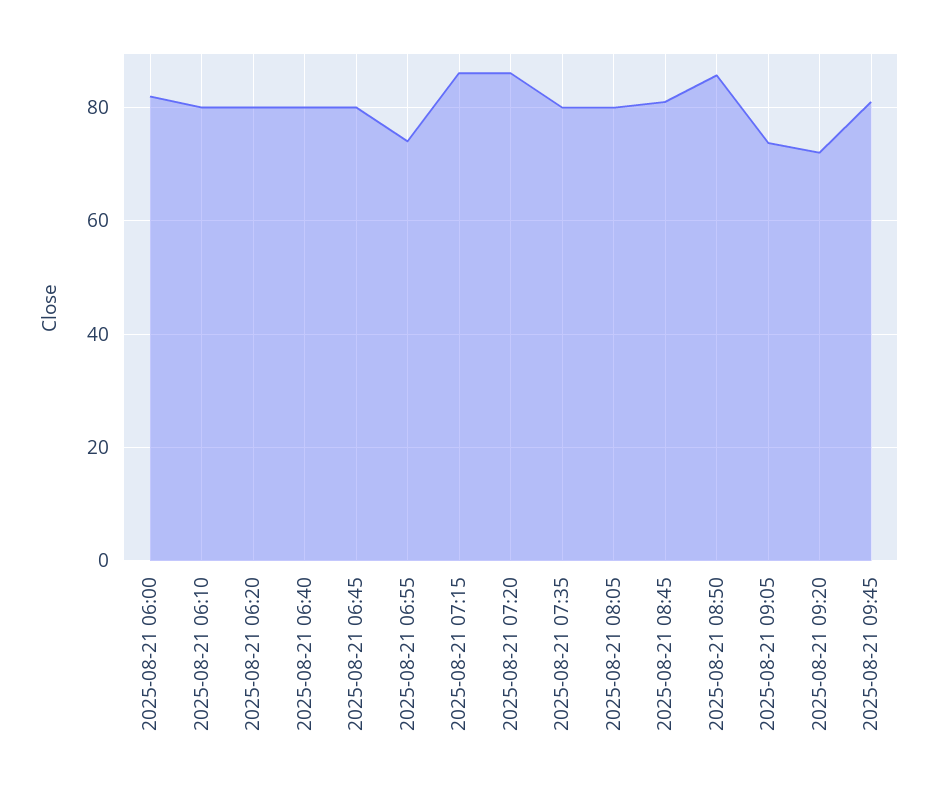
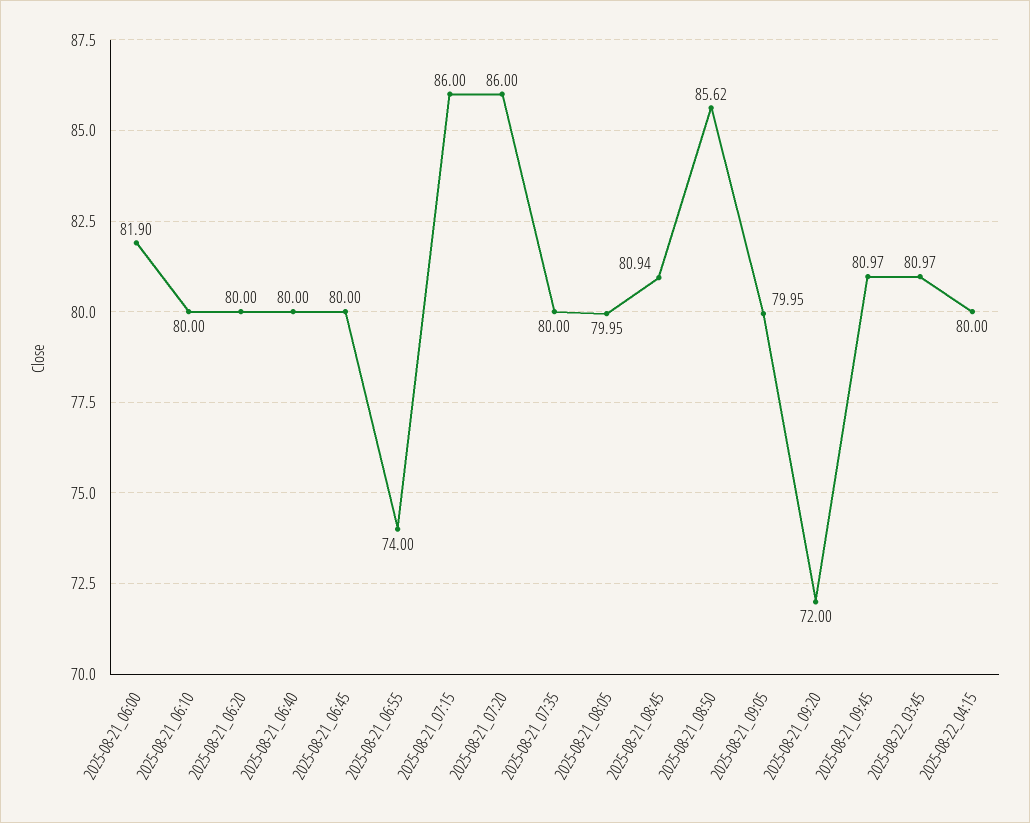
2025-08-21 09:05: 74 -> 79.95
2025-08-22_03:45: none -> 80.97
2025-08-22_04:15: none -> 80

